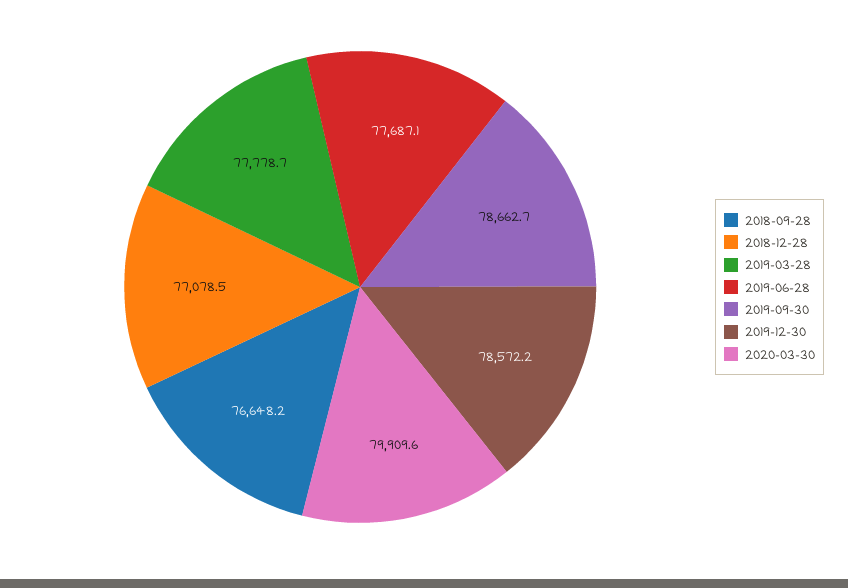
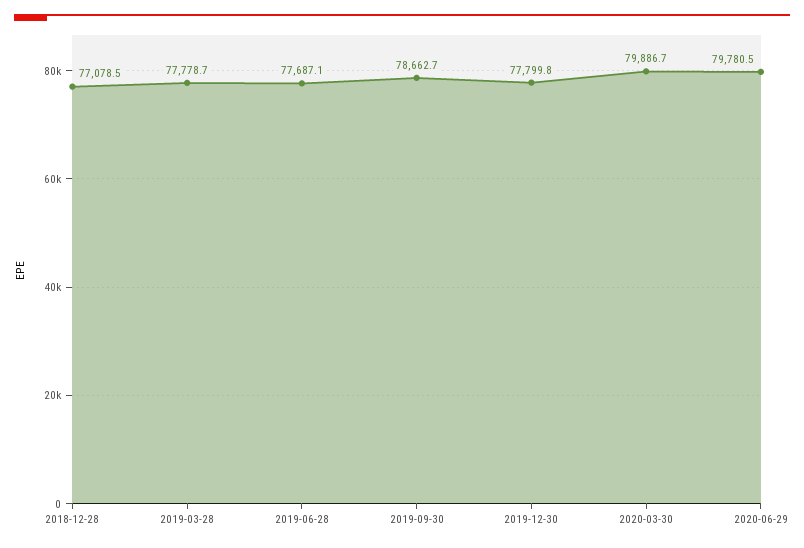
2018-09-28: 76648.2 -> none
2019-12-30: 78572.2 -> 77799.8
2020-03-30: 79909.6 -> 79886.7
2020-06-29: none -> 79780.5

